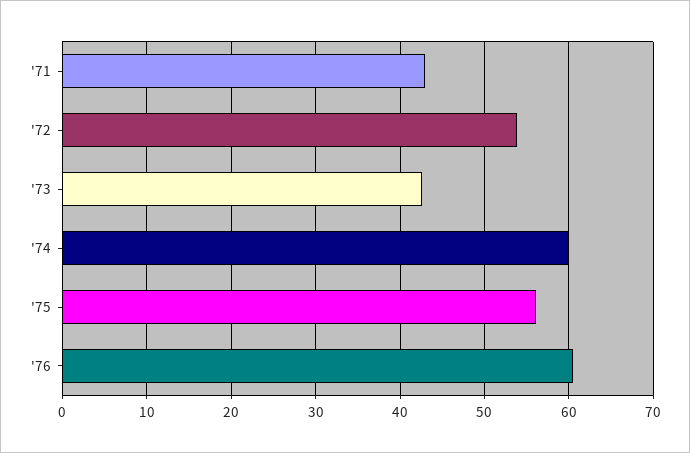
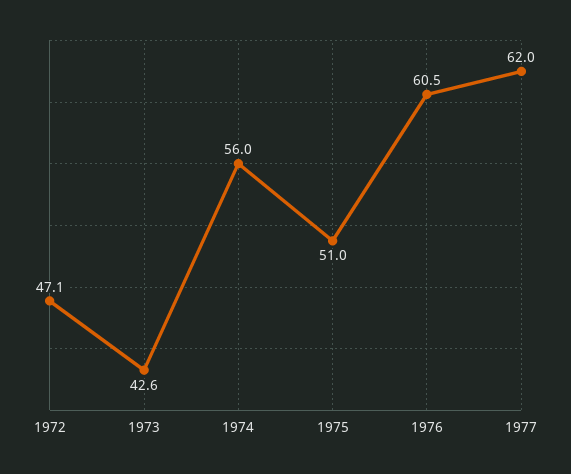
'71: 43 -> none
'72: 54 -> 47.1
'74: 60 -> 56
'75: 56 -> 51
1977: none -> 62

